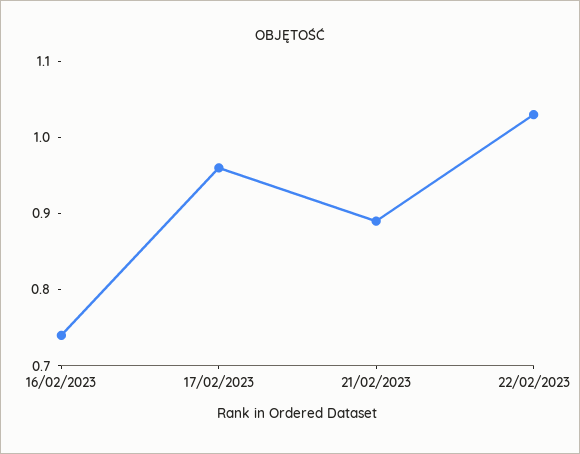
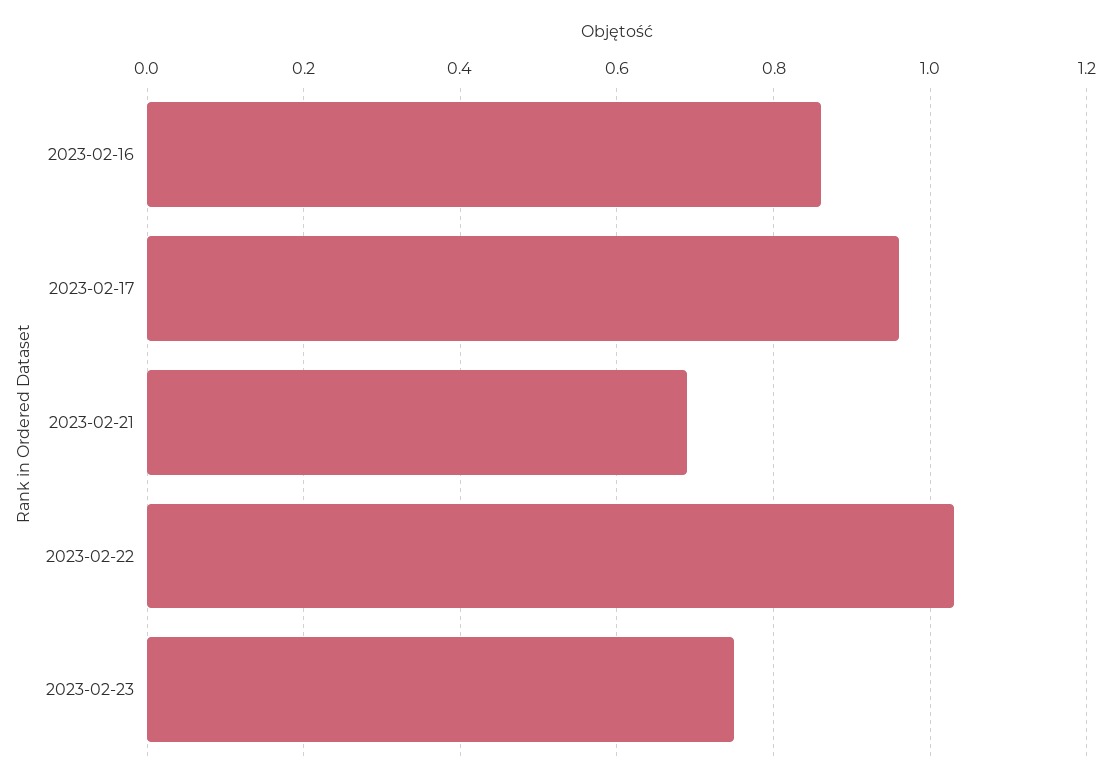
16/02/2023: 0.75 -> 0.85
21/02/2023: 0.9 -> 0.7
2023-02-23: none -> 0.75

